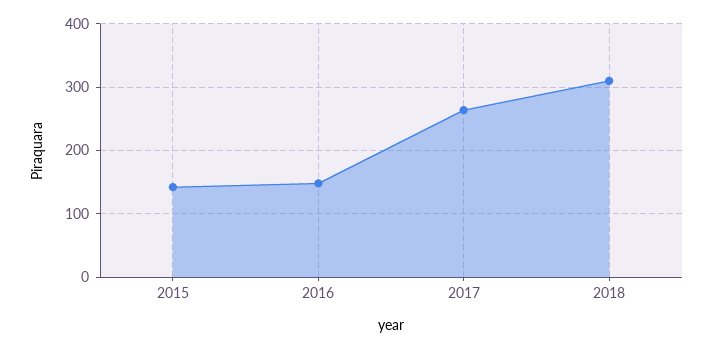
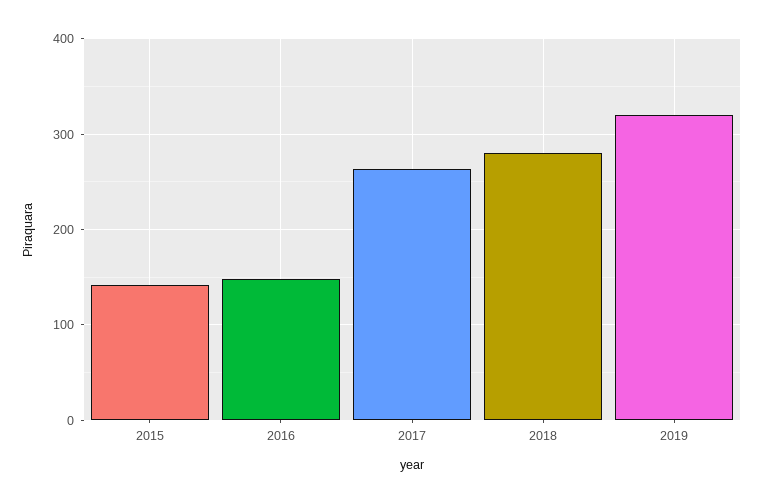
2018: 310 -> 280
2019: none -> 320

